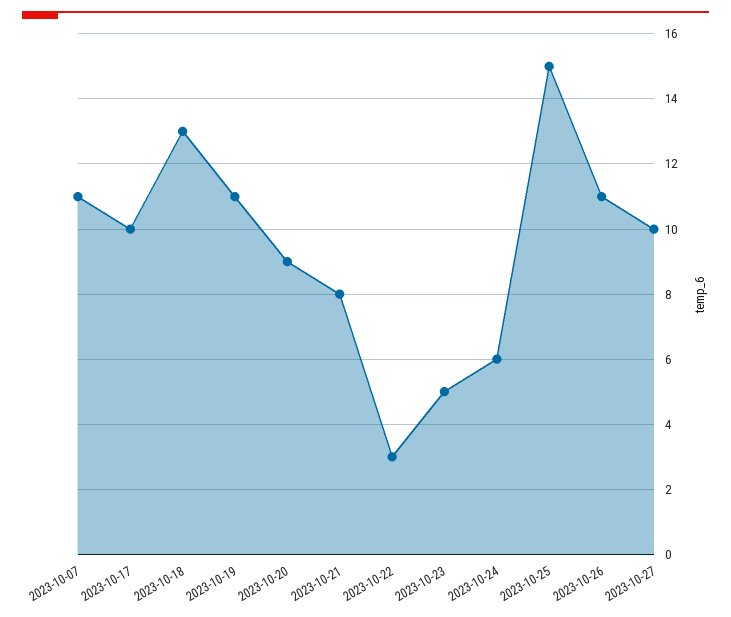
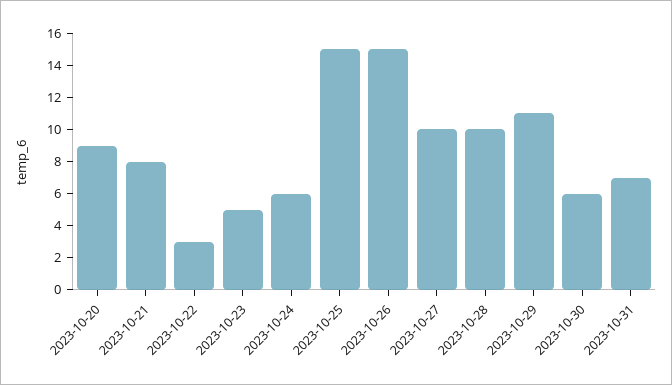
2023-10-07: 11 -> none
2023-10-17: 10 -> none
2023-10-18: 13 -> none
2023-10-19: 11 -> none
2023-10-26: 11 -> 15
2023-10-28: none -> 10
2023-10-29: none -> 11
2023-10-30: none -> 6
2023-10-31: none -> 7

